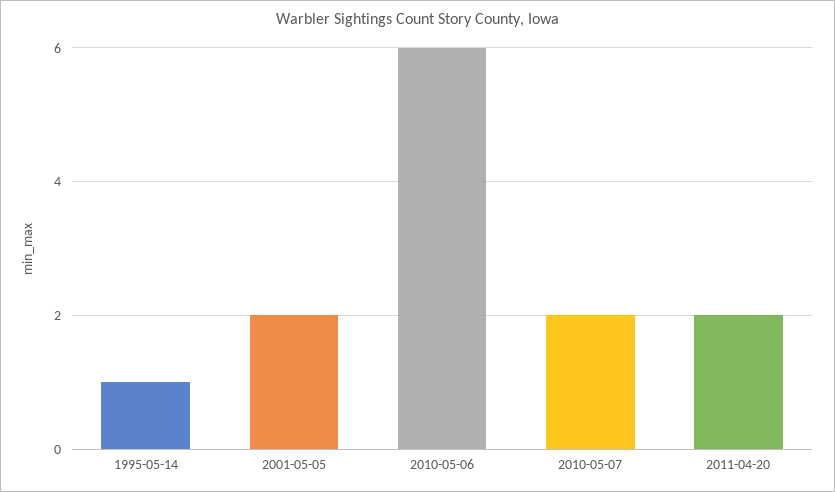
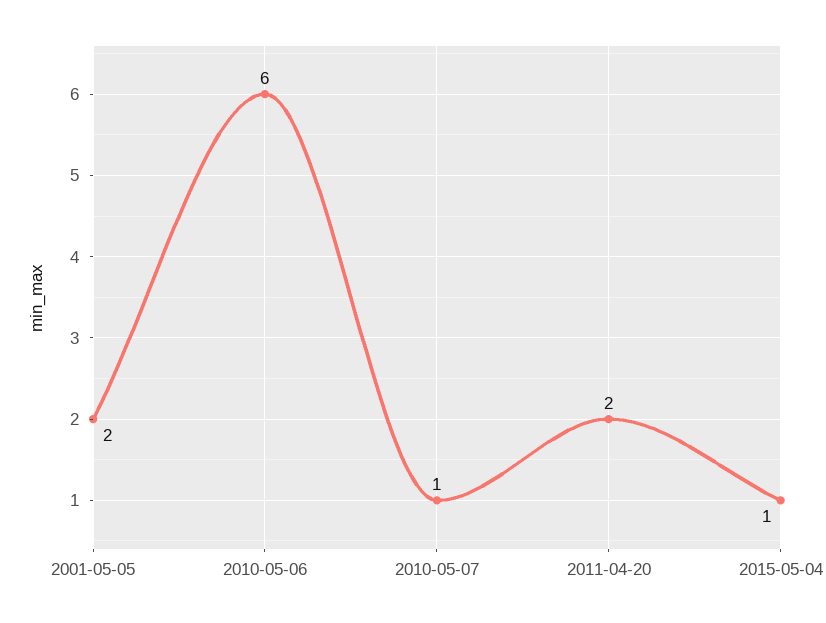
1995-05-14: 1 -> none
2010-05-07: 2 -> 1
2015-05-04: none -> 1

